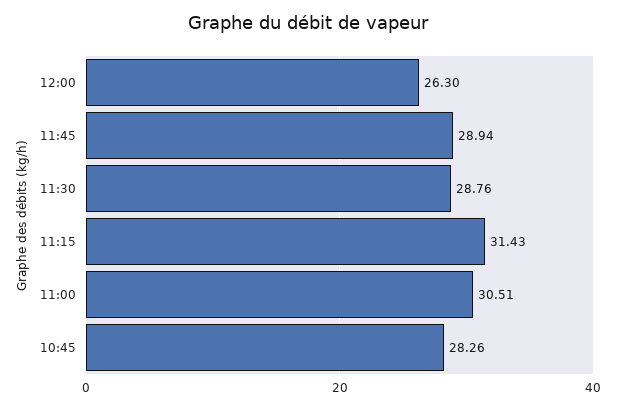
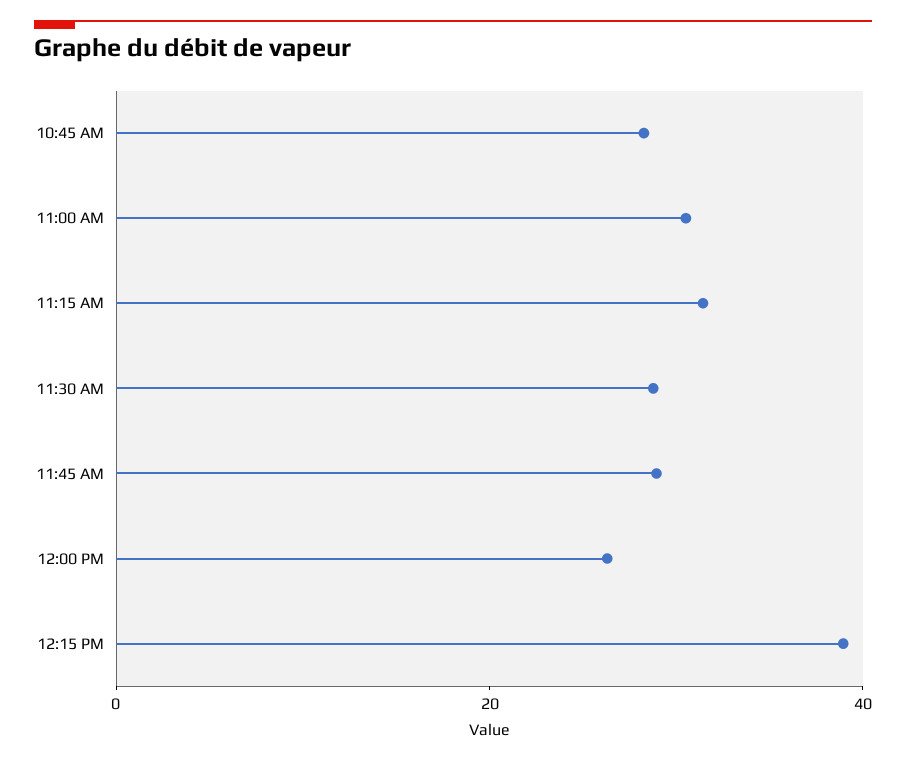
12:15 PM: none -> 40

